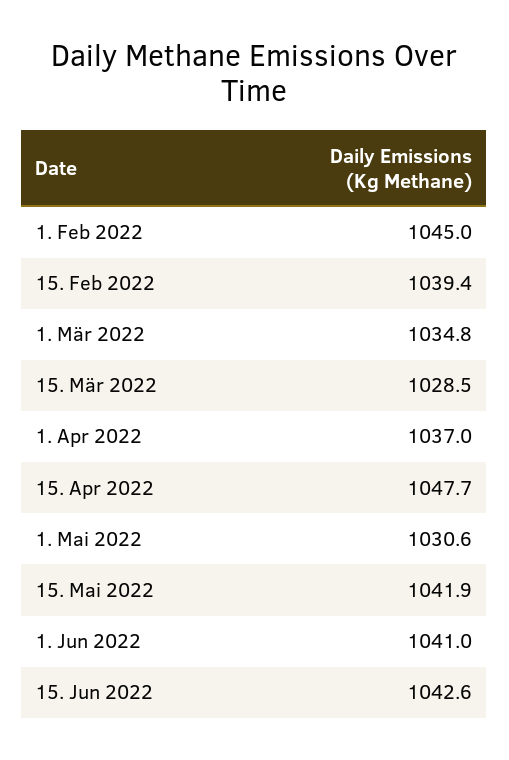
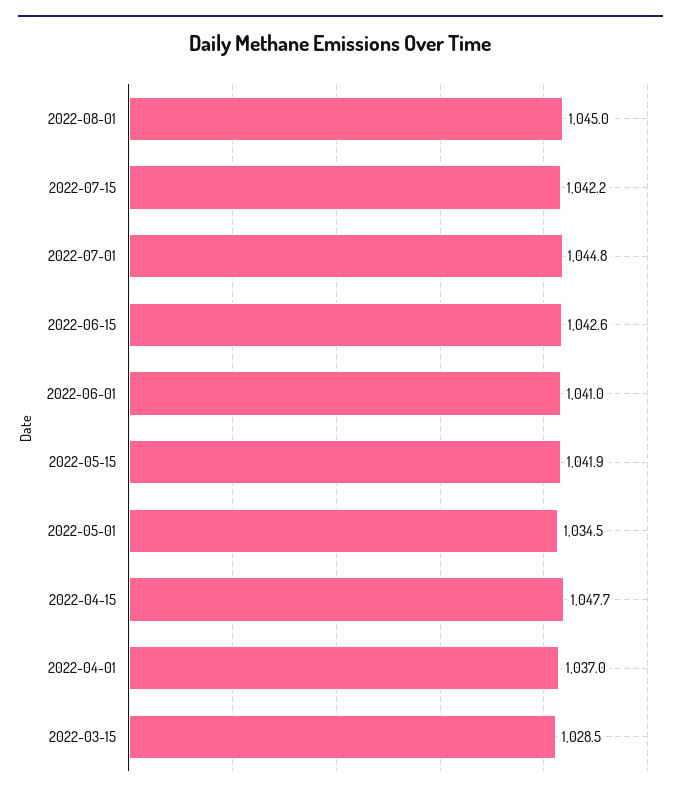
1. Feb 2022: 1045 -> none
15. Feb 2022: 1039.4 -> none
1. Mär 2022: 1034.8 -> none
1. Mai 2022: 1030.6 -> 1034.5
2022-08-01: none -> 1045
2022-07-15: none -> 1042.2
2022-07-01: none -> 1044.8

